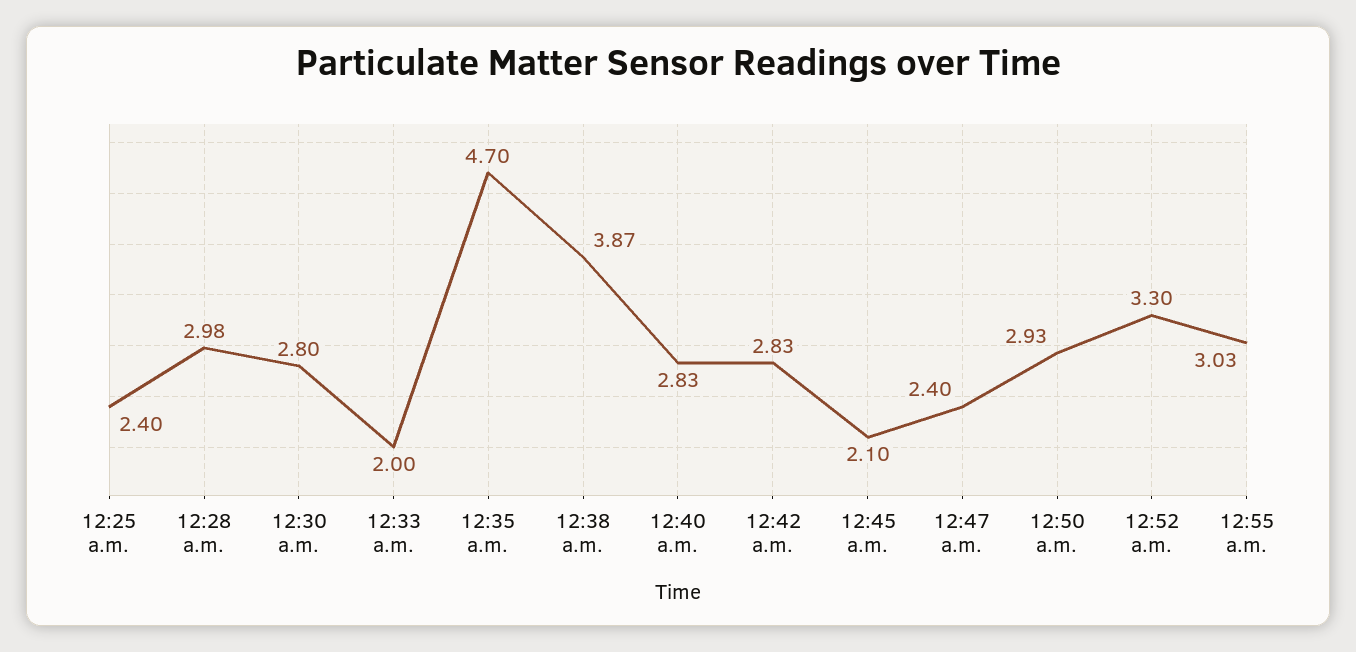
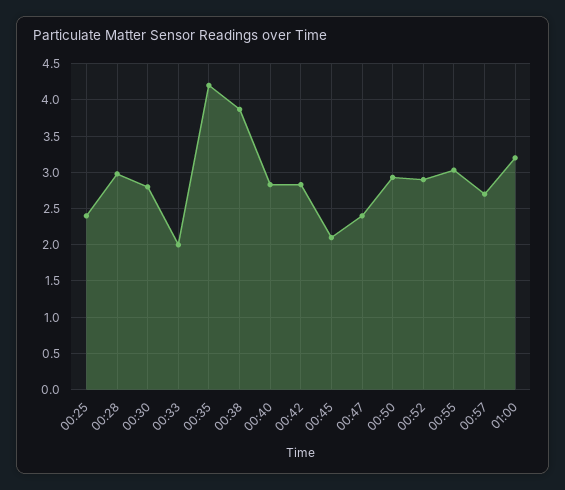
12:35 a.m.: 4.7 -> 4.2
12:52 a.m.: 3.3 -> 2.9
00:57: none -> 2.7
01:00: none -> 3.2

